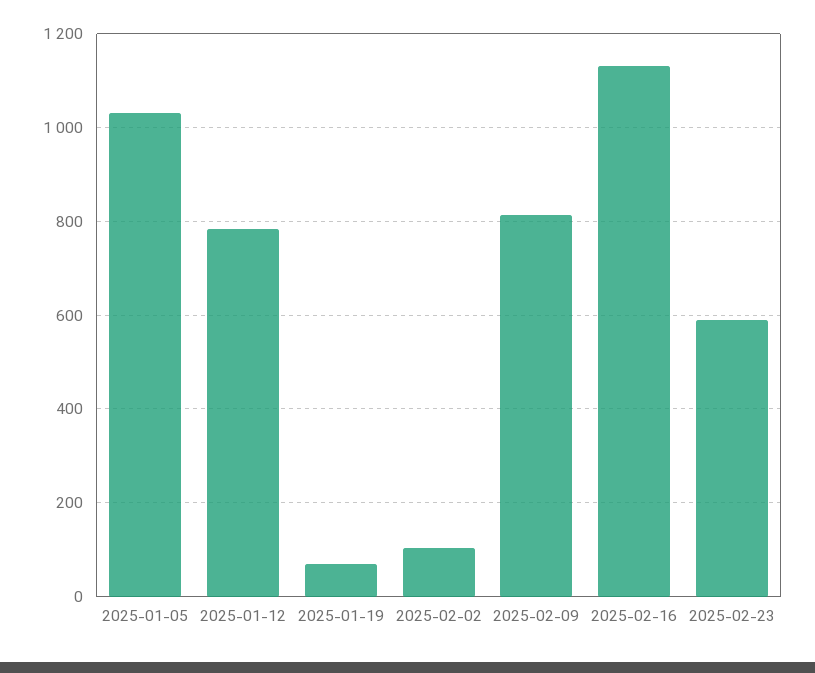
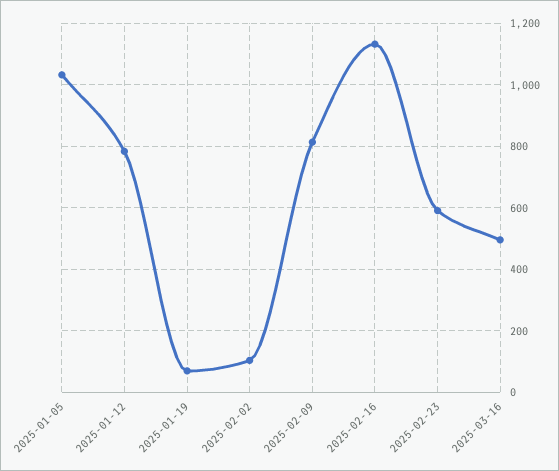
2025-03-16: none -> 500

